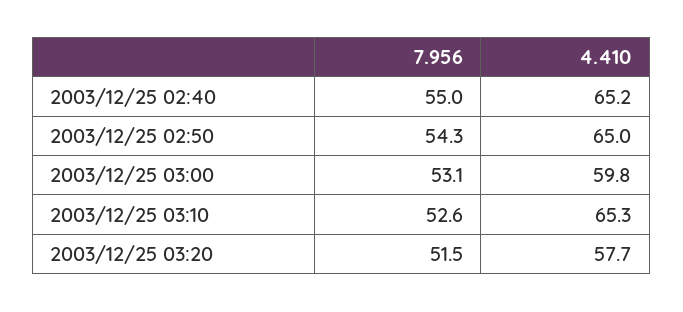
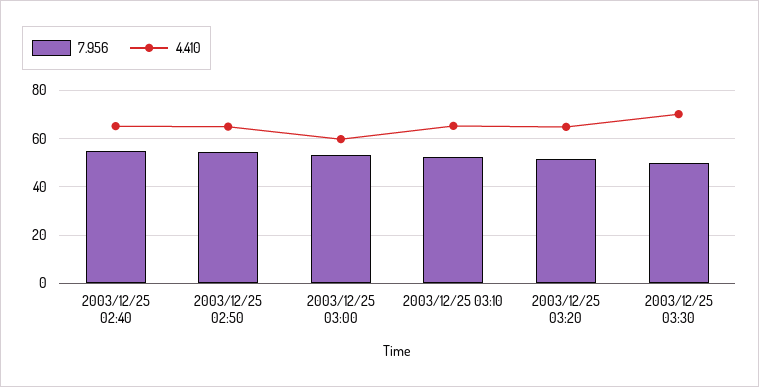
4.410, 2003/12/25 03:20: 57.7 -> 65
7.956, 2003/12/25 03:30: none -> 50
4.410, 2003/12/25 03:30: none -> 70

